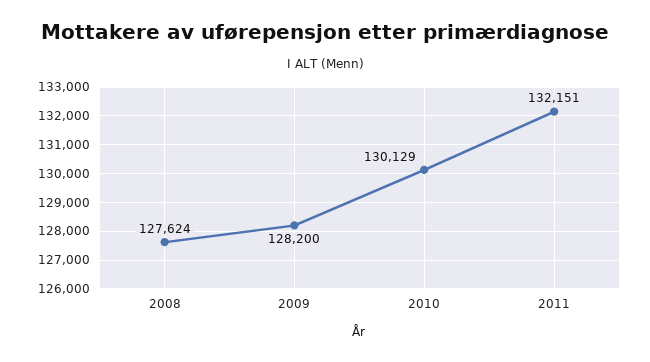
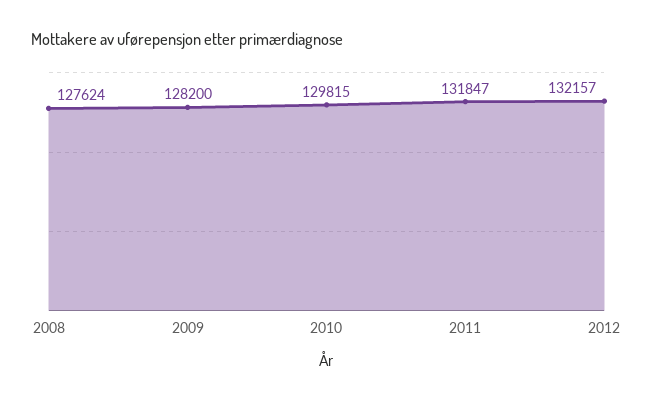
2010: 130129 -> 129815
2011: 132151 -> 131847
2012: none -> 132157

